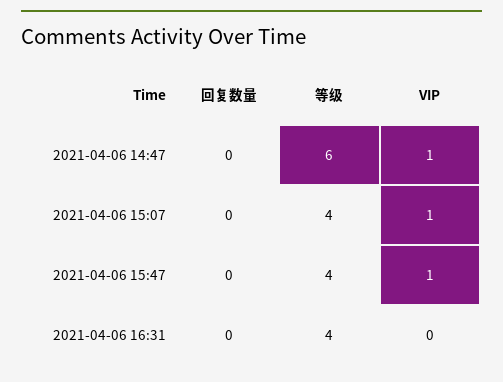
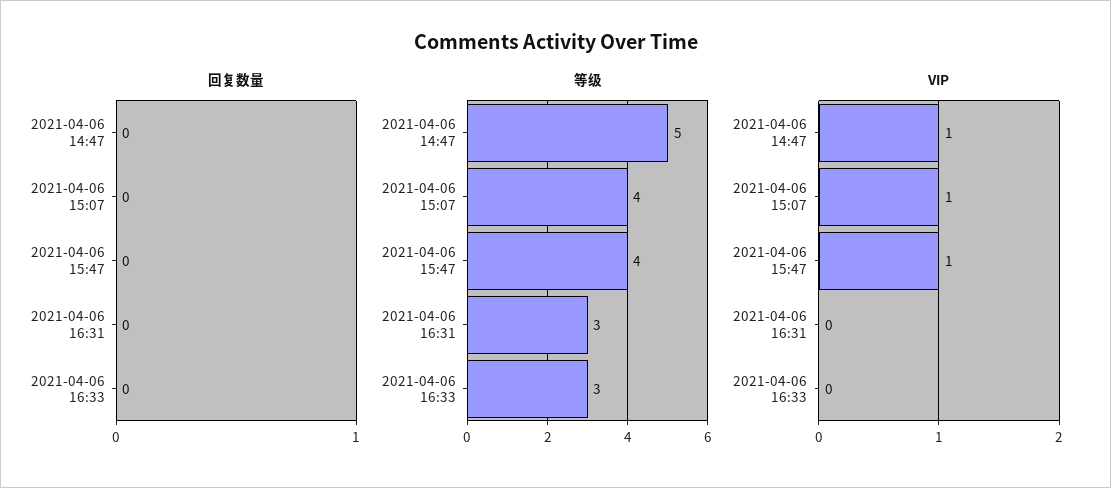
等级, 2021-04-06 14:47: 6 -> 5
等级, 2021-04-06 16:31: 4 -> 3
回复数量, 2021-04-06 16:33: none -> 0
等级, 2021-04-06 16:33: none -> 3
VIP, 2021-04-06 16:33: none -> 0

